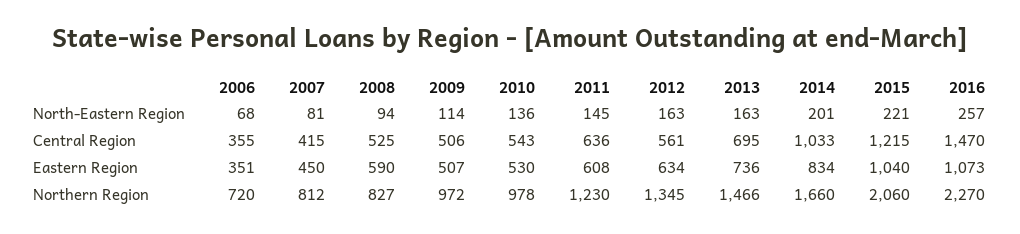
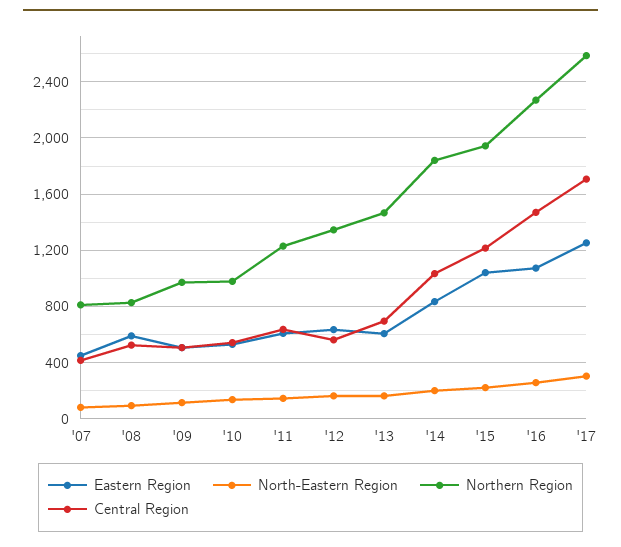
North-Eastern Region, 2006: 68 -> none
Central Region, 2006: 355 -> none
Eastern Region, 2006: 351 -> none
Eastern Region, 2013: 736 -> 600
Northern Region, 2006: 720 -> none
Northern Region, 2014: 1660 -> 1850
Northern Region, 2015: 2060 -> 1950
Eastern Region, '17: none -> 1250
North-Eastern Region, '17: none -> 300
Northern Region, '17: none -> 2600
Central Region, '17: none -> 1700

